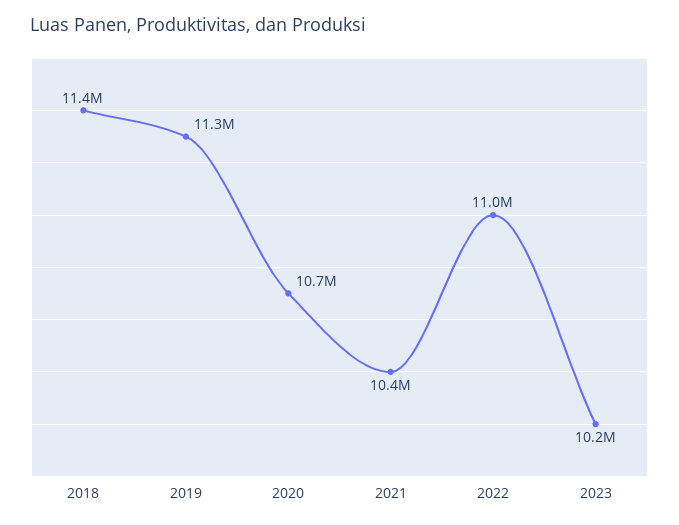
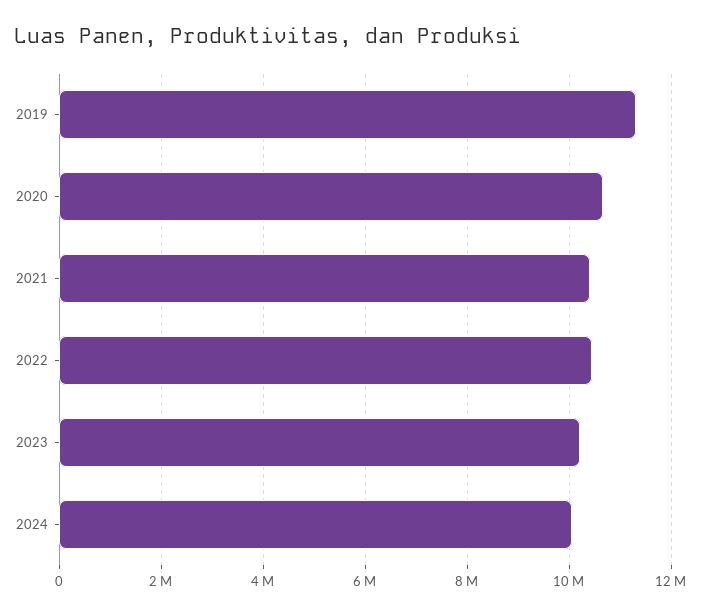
2018: 11400000 -> none
2022: 11000000 -> 10400000
2024: none -> 10000000

